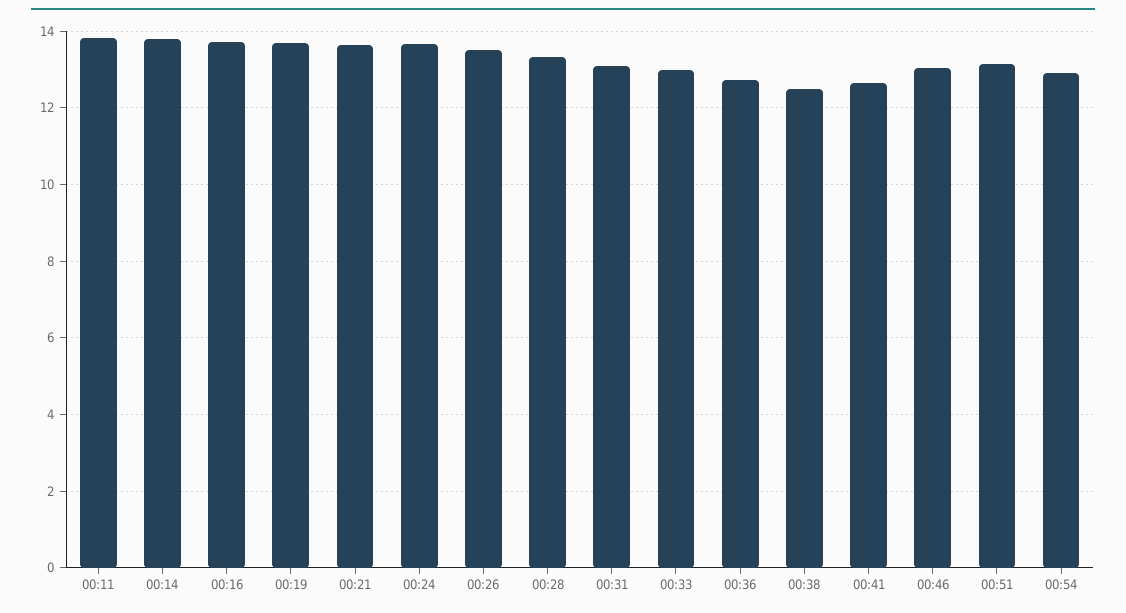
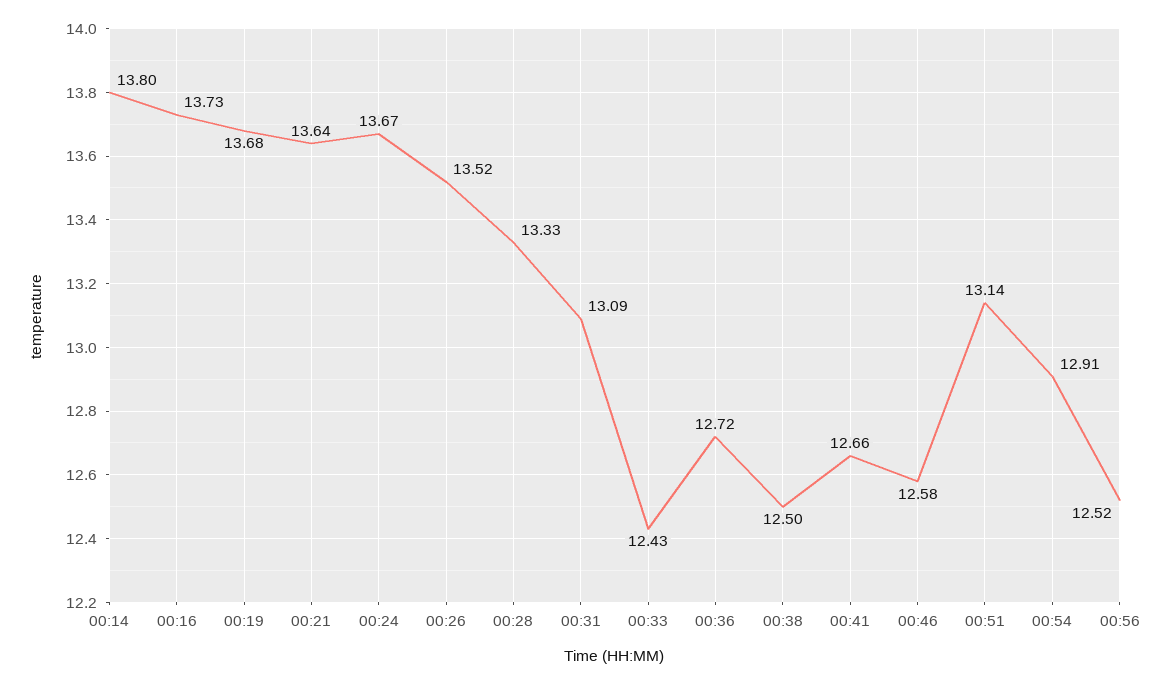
00:11: 13.8 -> none
00:33: 13 -> 12.43
00:46: 13 -> 12.58
00:56: none -> 12.52

